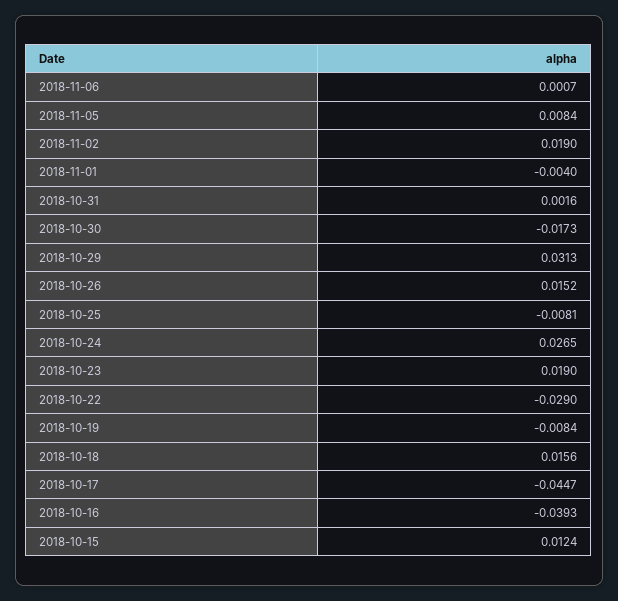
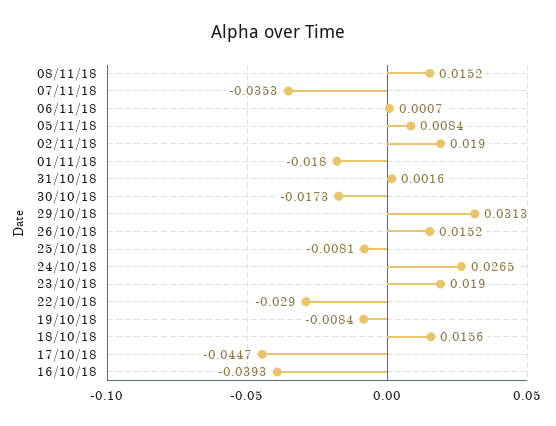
2018-11-01: -0.004 -> -0.018
2018-10-15: 0.0124 -> none
08/11/18: none -> 0.0152
07/11/18: none -> -0.0353

